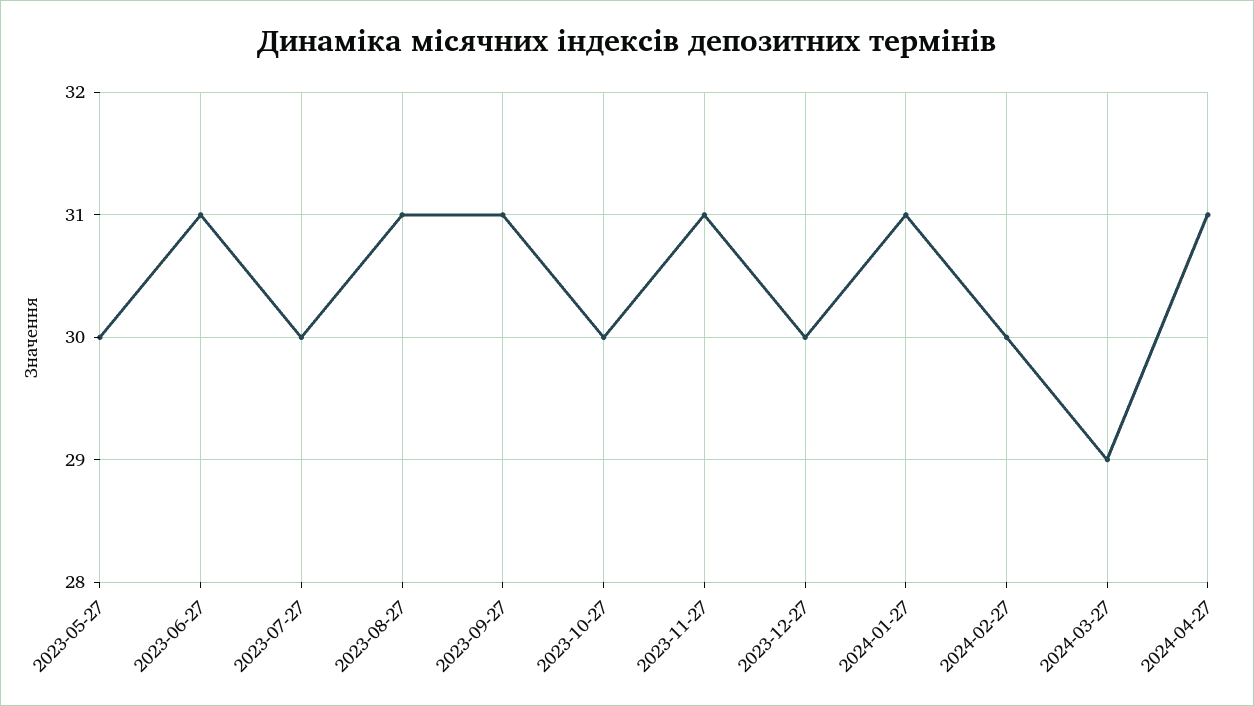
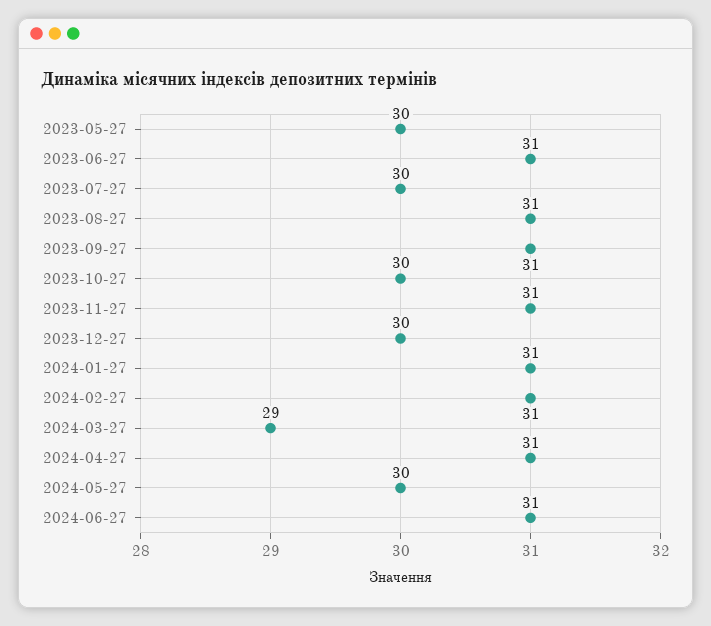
2024-02-27: 30 -> 31
2024-05-27: none -> 30
2024-06-27: none -> 31

